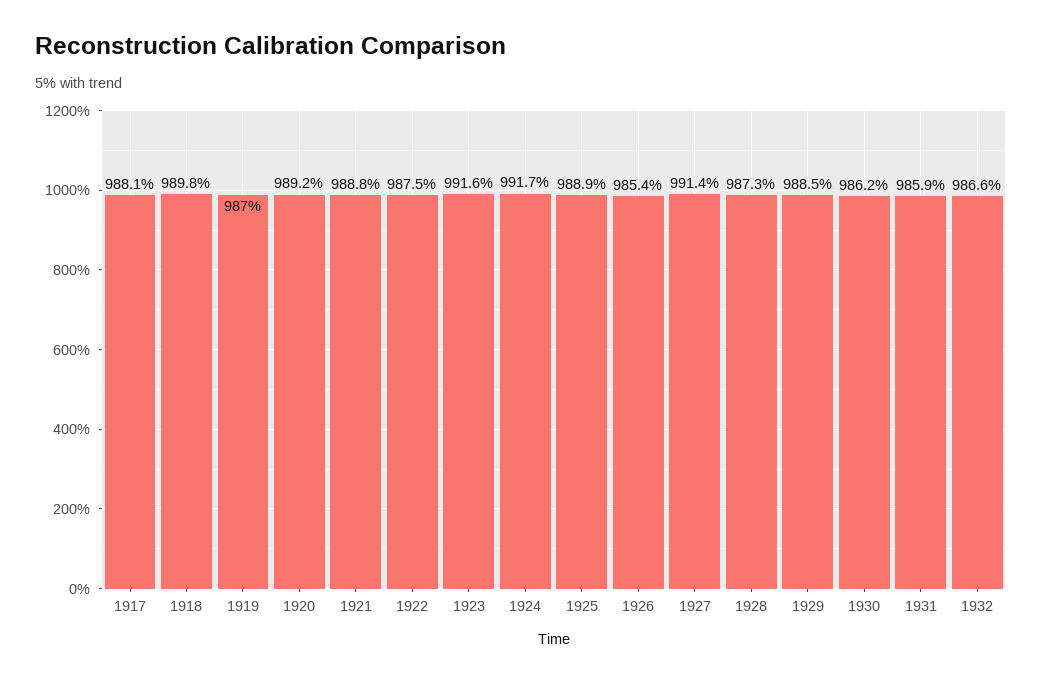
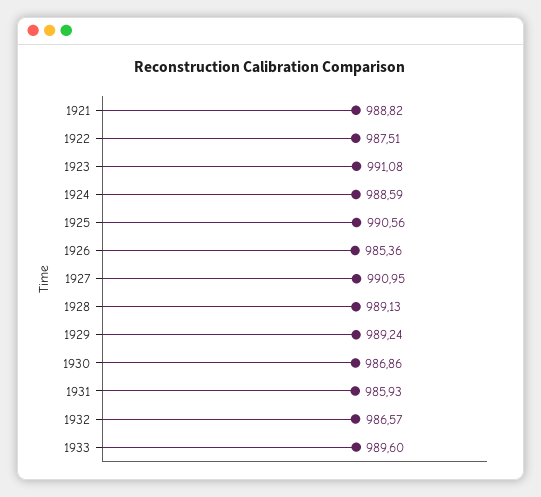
1917: 988.1 -> none
1918: 989.8 -> none
1919: 987 -> none
1920: 989.2 -> none
1923: 991.6 -> 991.08
1924: 991.7 -> 988.59
1925: 988.9 -> 990.56
1927: 991.4 -> 990.95
1928: 987.3 -> 989.13
1929: 988.5 -> 989.24
1930: 986.2 -> 986.86
1933: none -> 989.6

